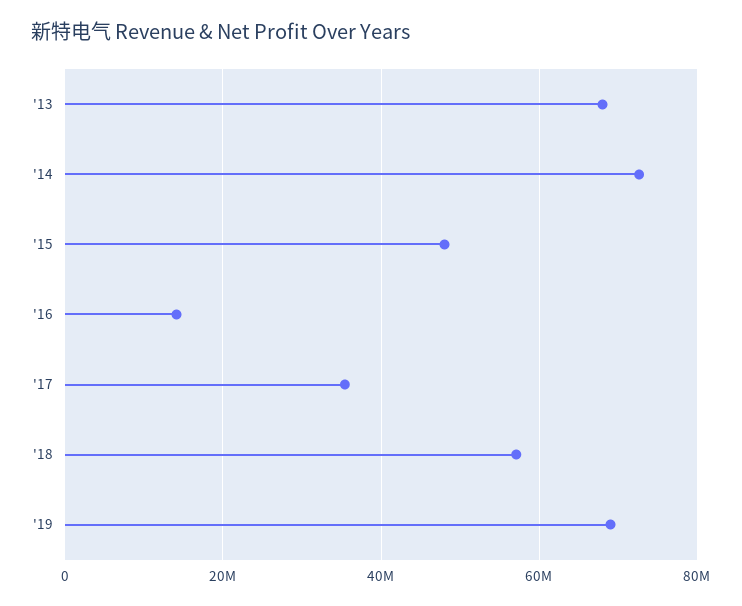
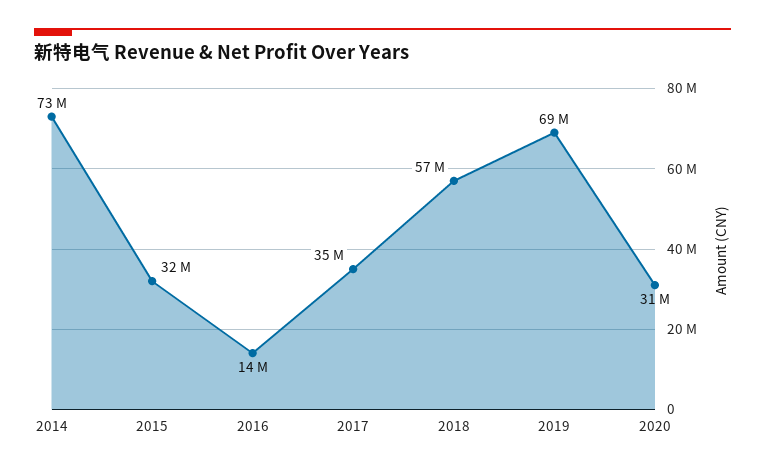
'13: 68000000 -> none
'15: 48000000 -> 32000000
2020: none -> 31000000

